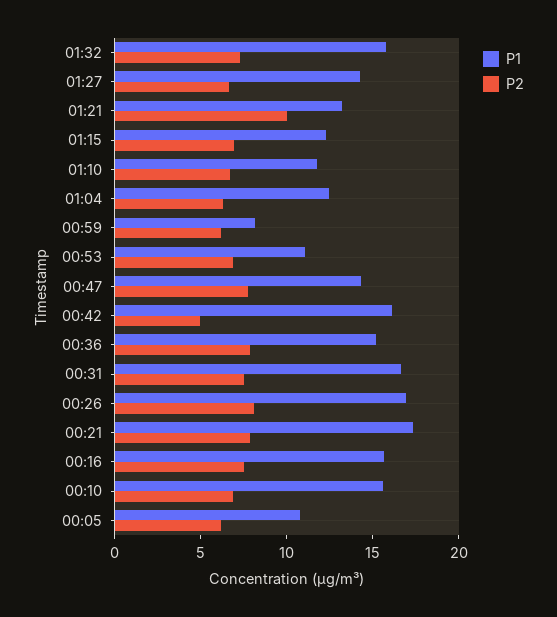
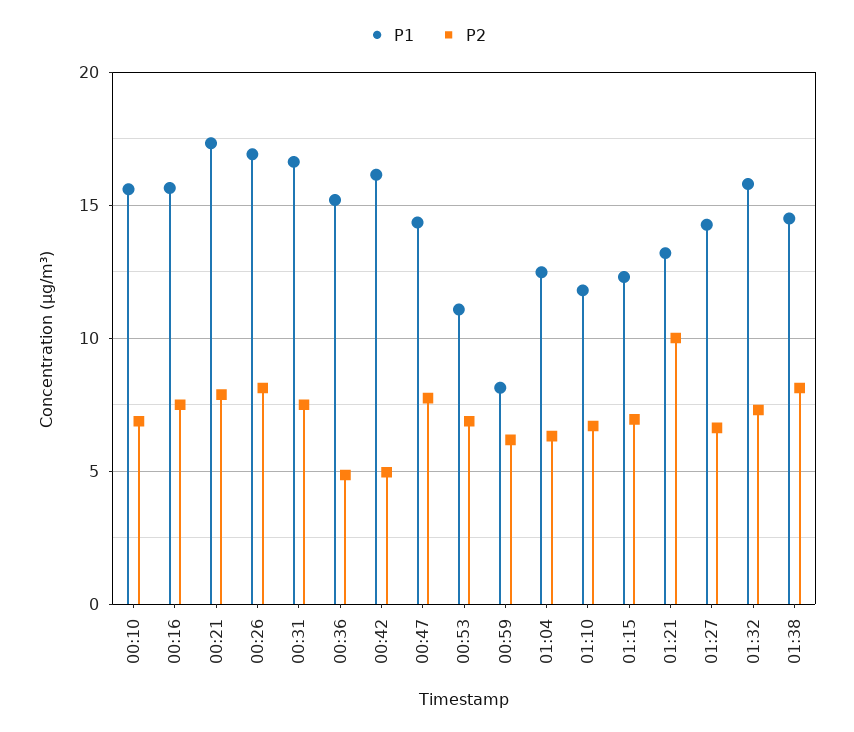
P2, 00:36: 8 -> 5
P1, 00:05: 11 -> none
P2, 00:05: 6 -> none
P1, 01:38: none -> 14.5
P2, 01:38: none -> 8

